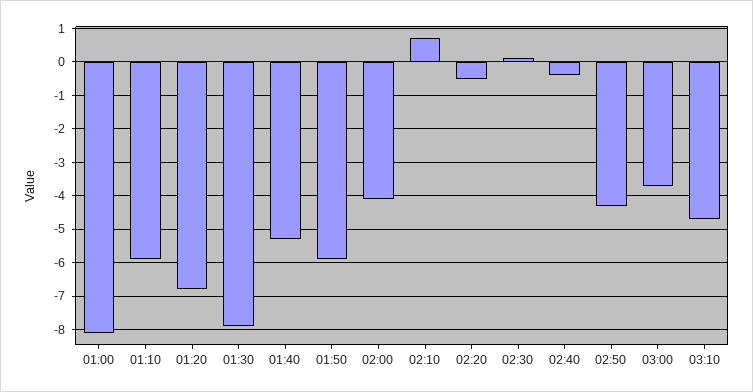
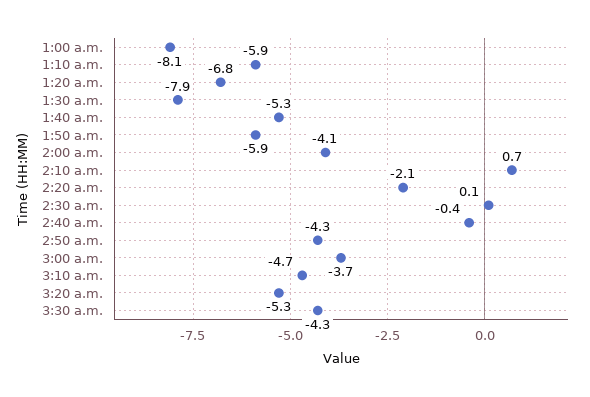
02:20: -0.5 -> -2.1
3:20 a.m.: none -> -5.3
3:30 a.m.: none -> -4.3

